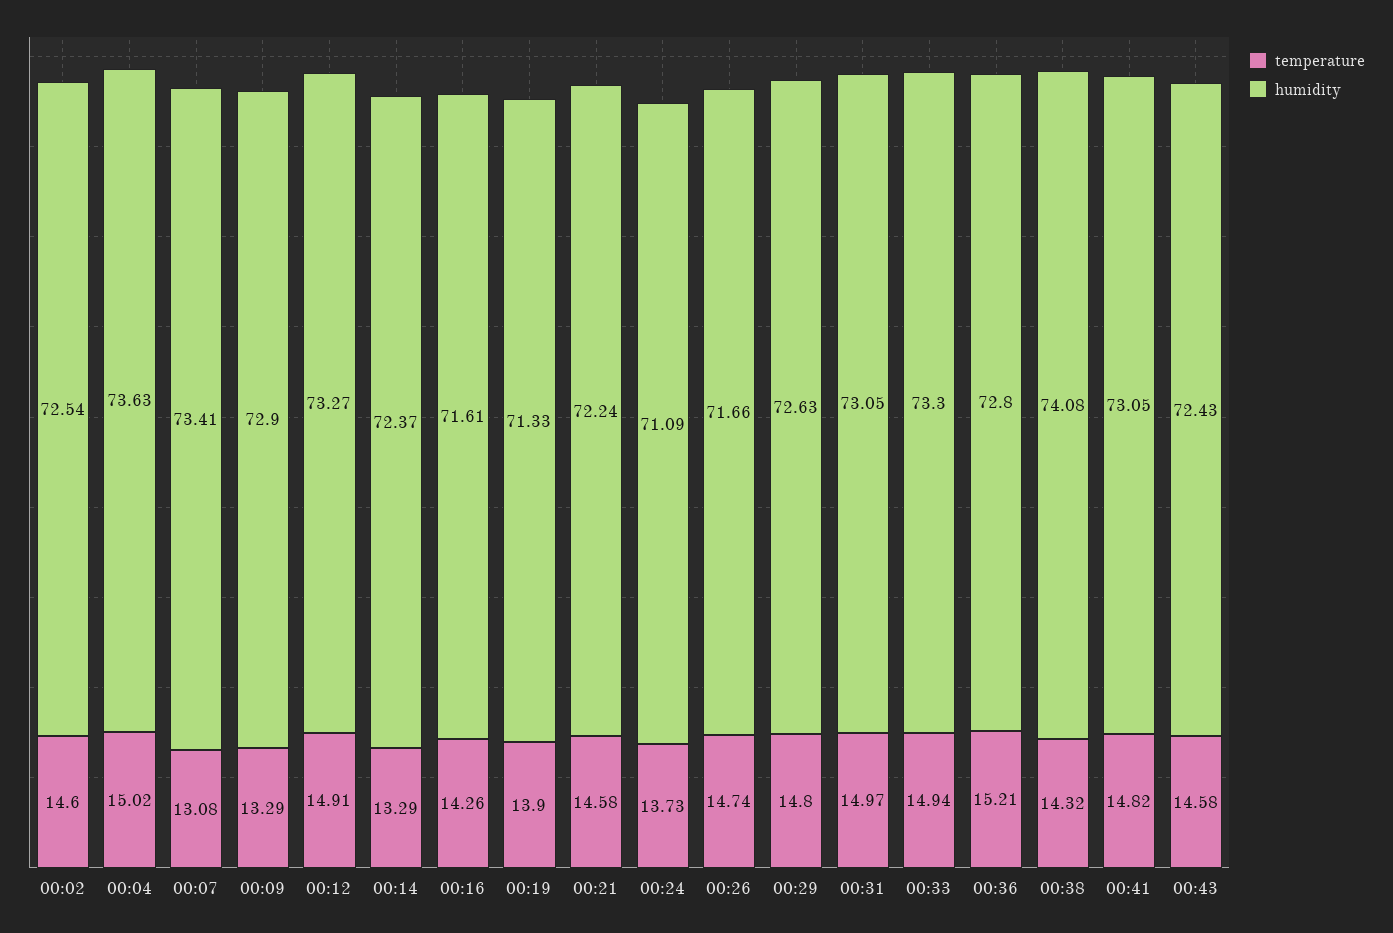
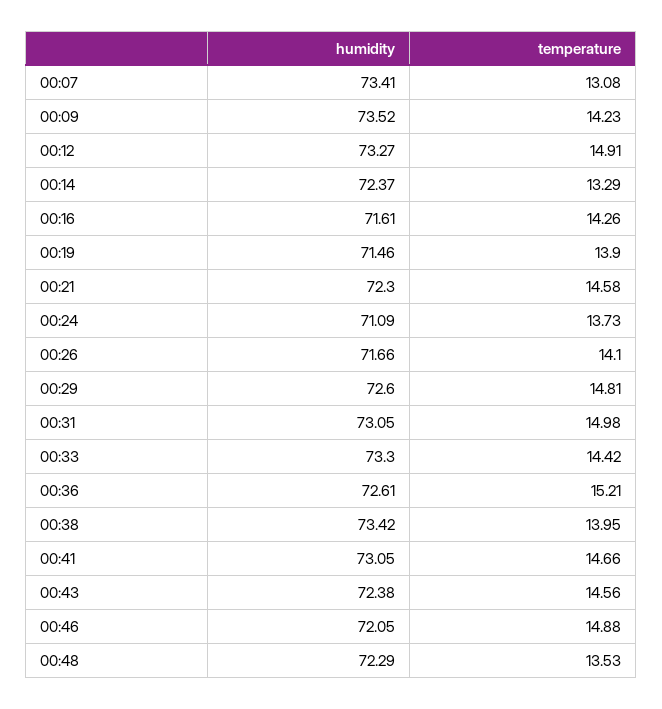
temperature, 00:02: 14.6 -> none
humidity, 00:02: 72.54 -> none
temperature, 00:04: 15.02 -> none
humidity, 00:04: 73.63 -> none
temperature, 00:09: 13.29 -> 14.23
humidity, 00:09: 72.9 -> 73.52
humidity, 00:19: 71.33 -> 71.46
humidity, 00:21: 72.24 -> 72.3
temperature, 00:26: 14.74 -> 14.1
temperature, 00:29: 14.8 -> 14.81
humidity, 00:29: 72.63 -> 72.6
temperature, 00:31: 14.97 -> 14.98
temperature, 00:33: 14.94 -> 14.42
humidity, 00:36: 72.8 -> 72.61
temperature, 00:38: 14.32 -> 13.95
humidity, 00:38: 74.08 -> 73.42
temperature, 00:41: 14.82 -> 14.66
temperature, 00:43: 14.58 -> 14.56
humidity, 00:43: 72.43 -> 72.38
humidity, 00:46: none -> 72.05
temperature, 00:46: none -> 14.88
humidity, 00:48: none -> 72.29
temperature, 00:48: none -> 13.53

